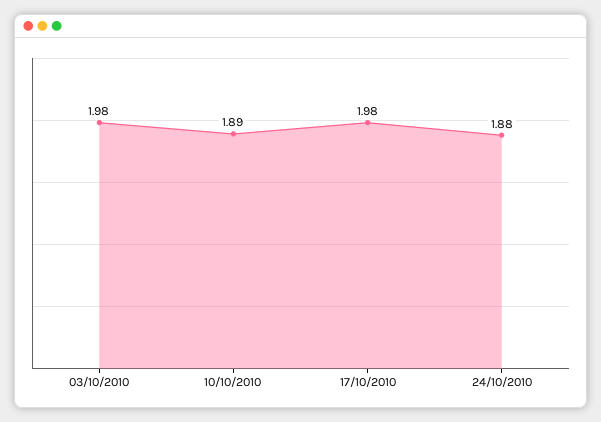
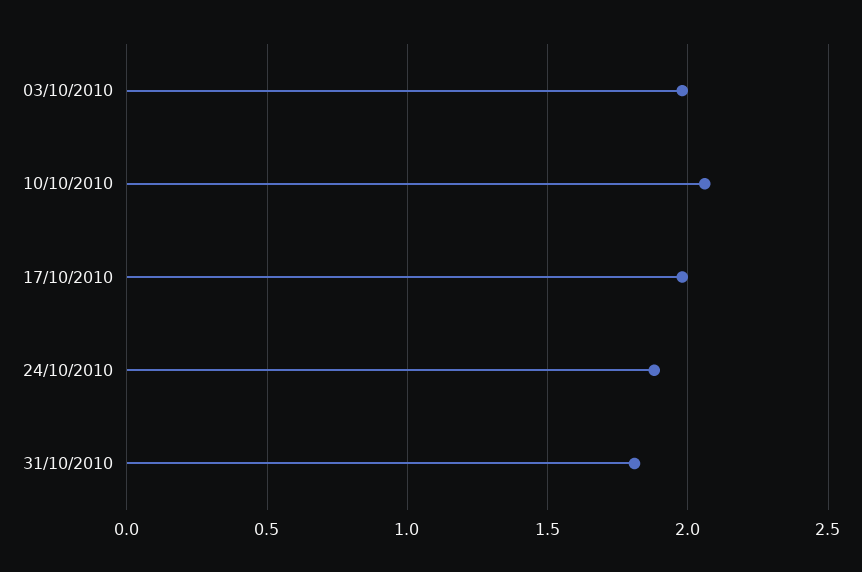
10/10/2010: 1.89 -> 2.05
31/10/2010: none -> 1.8

